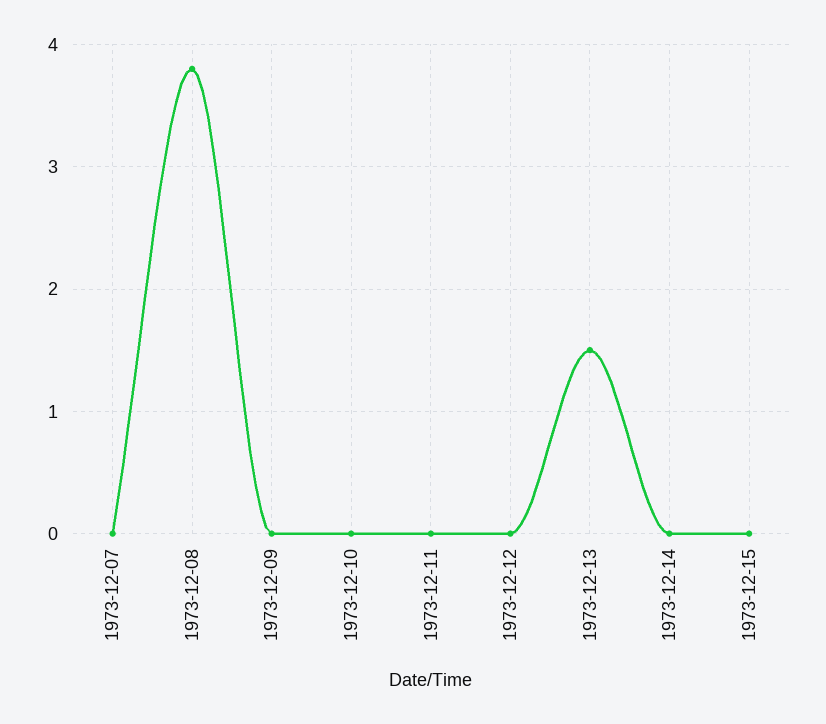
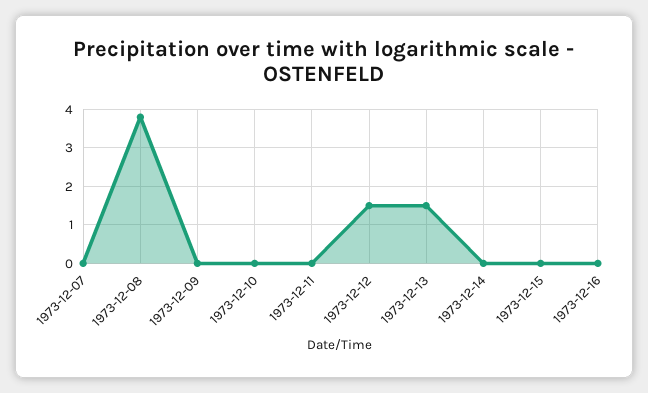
1973-12-12: 0 -> 1.5
1973-12-16: none -> 0

